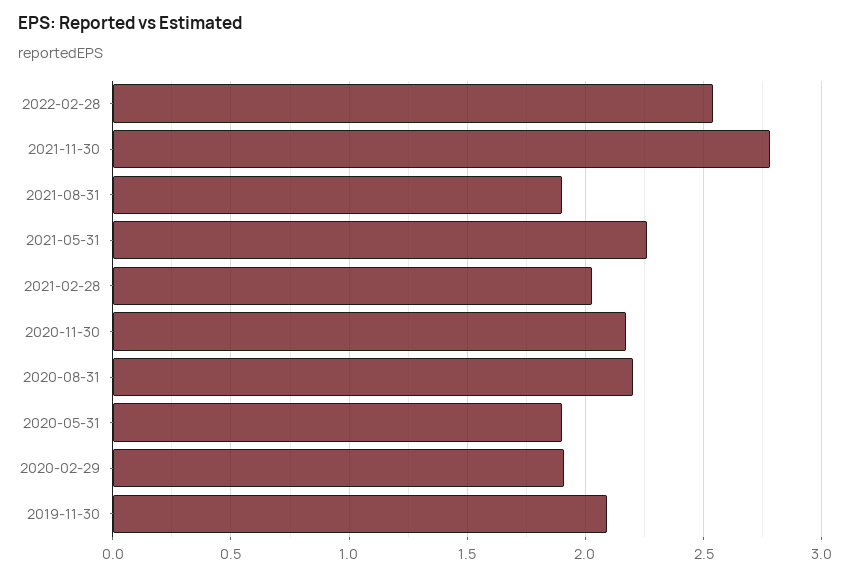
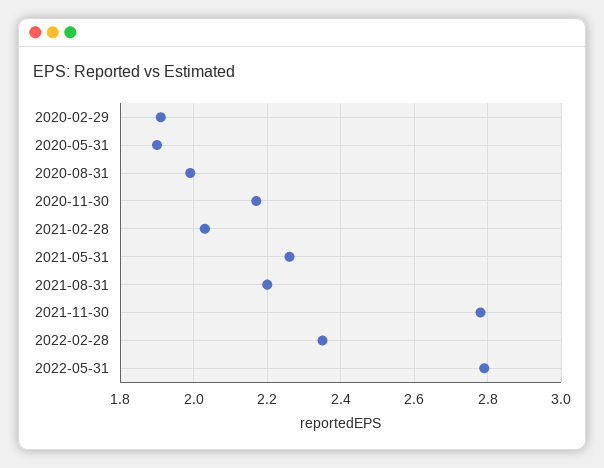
2022-02-28: 2.55 -> 2.35
2021-08-31: 1.9 -> 2.2
2020-08-31: 2.2 -> 2
2019-11-30: 2.1 -> none
2022-05-31: none -> 2.8

